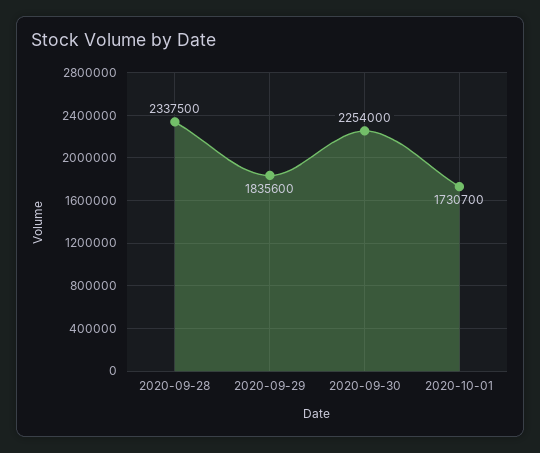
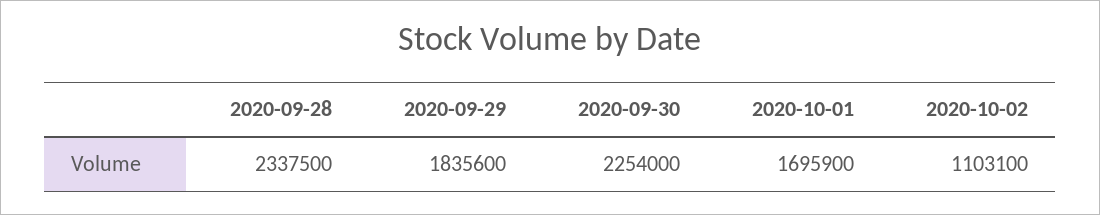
2020-10-01: 1730700 -> 1695900
2020-10-02: none -> 1103100

